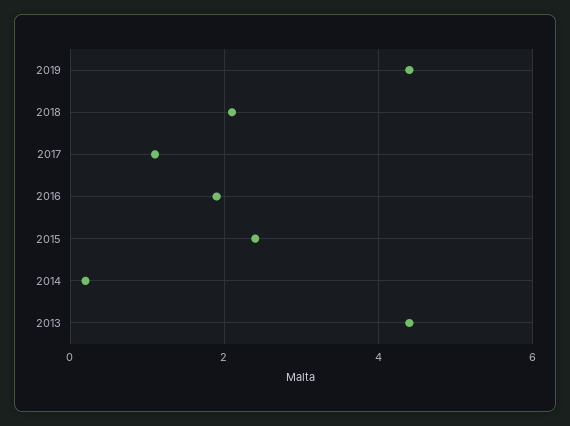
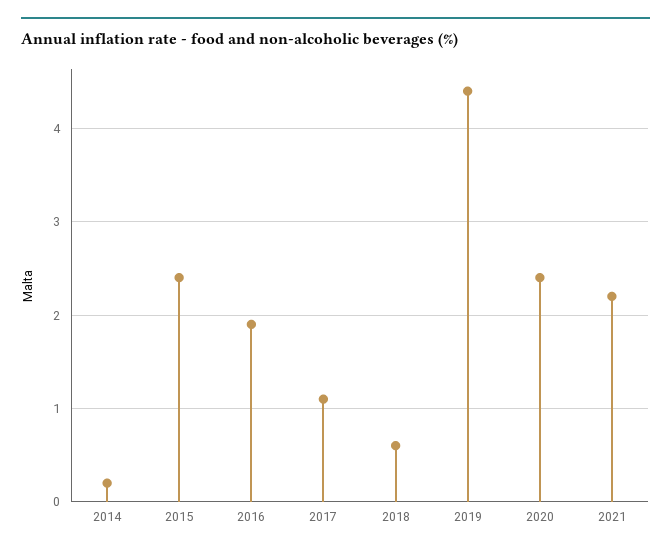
2018: 2 -> 0.6
2013: 4.5 -> none
2020: none -> 2.4
2021: none -> 2.2

